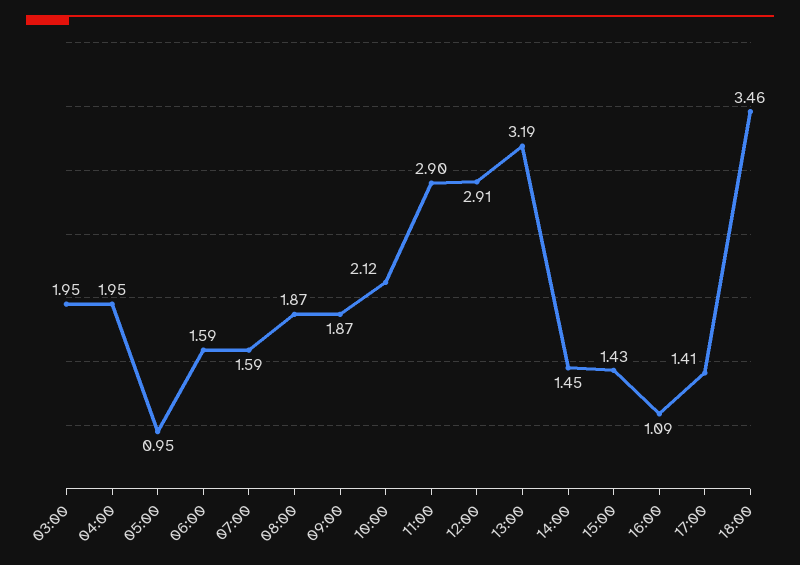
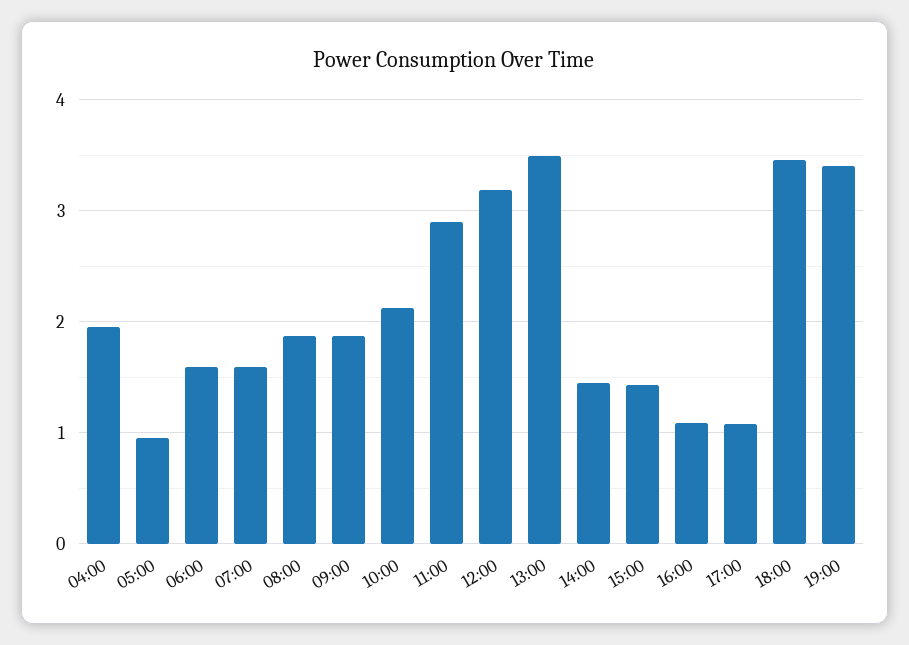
03:00: 1.95 -> none
12:00: 2.91 -> 3.2
13:00: 3.19 -> 3.5
17:00: 1.41 -> 1.1
19:00: none -> 3.4

